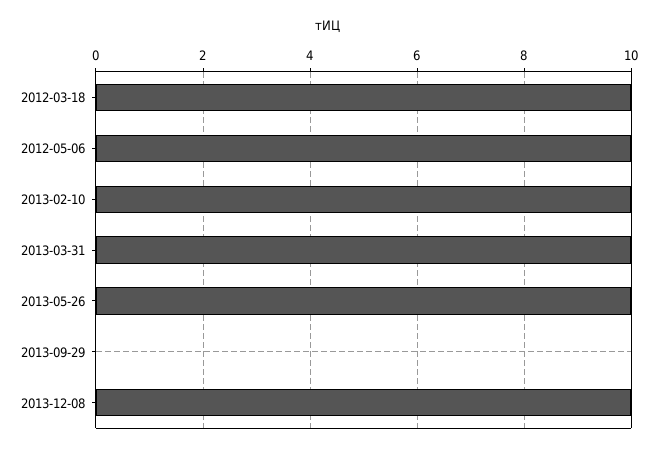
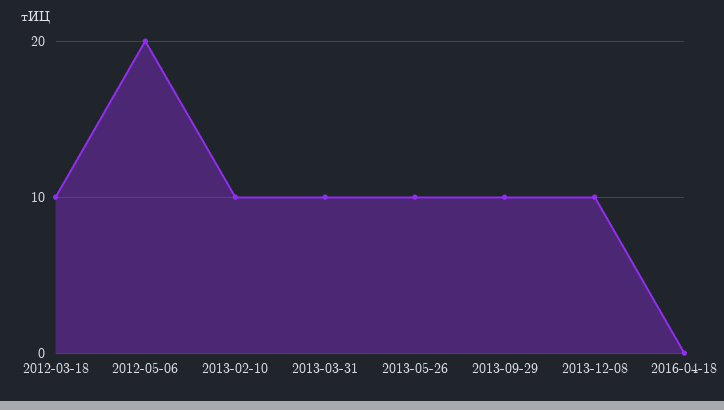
2012-05-06: 10 -> 20
2013-09-29: 0 -> 10
2016-04-18: none -> 0

